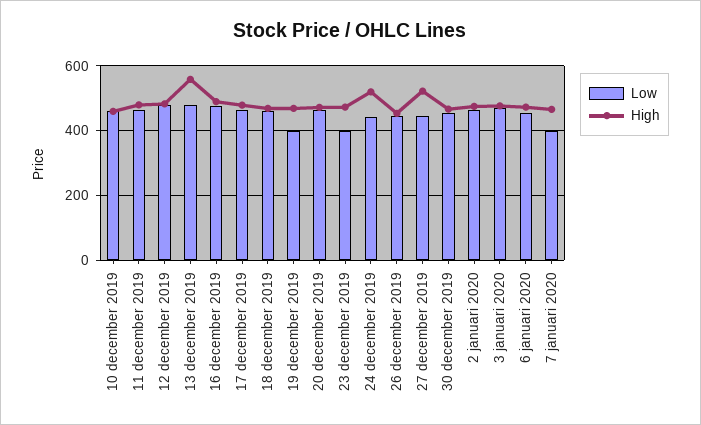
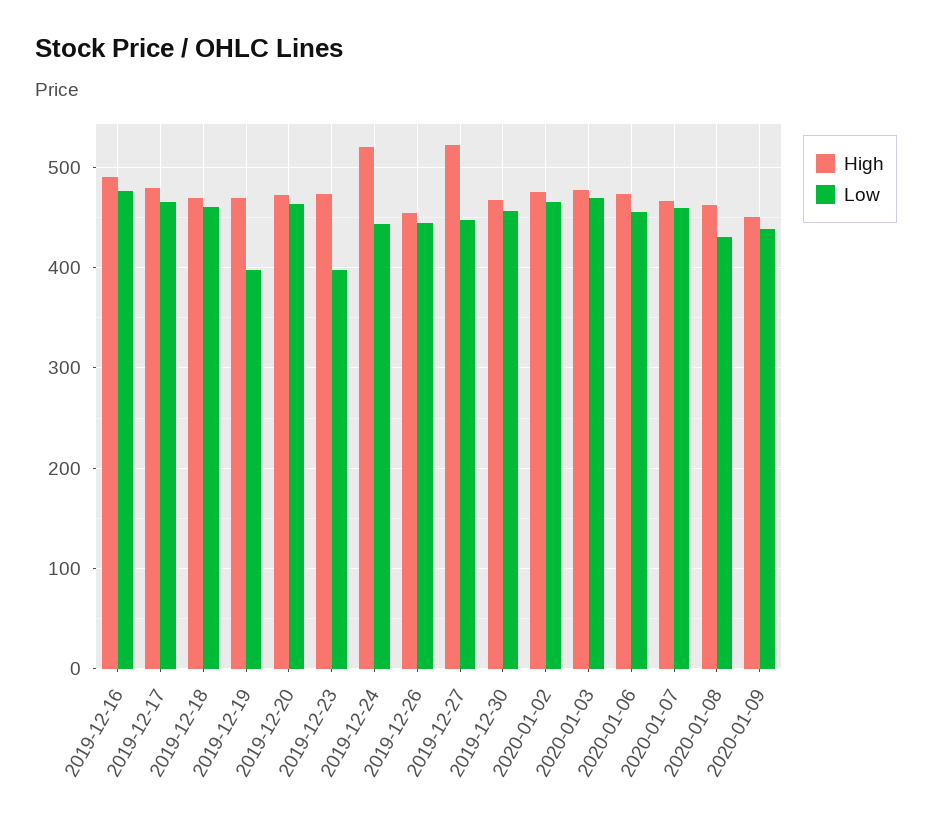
Low, 10 december 2019: 460 -> none
High, 10 december 2019: 460 -> none
Low, 11 december 2019: 460 -> none
High, 11 december 2019: 480 -> none
Low, 12 december 2019: 480 -> none
High, 12 december 2019: 480 -> none
Low, 13 december 2019: 480 -> none
High, 13 december 2019: 560 -> none
Low, 7 januari 2020: 400 -> 460
High, 2020-01-08: none -> 460
Low, 2020-01-08: none -> 430
High, 2020-01-09: none -> 450
Low, 2020-01-09: none -> 440

